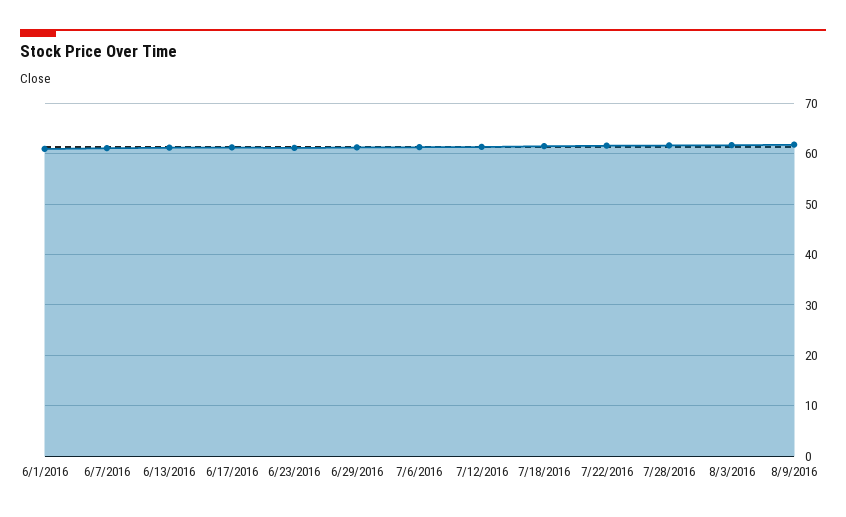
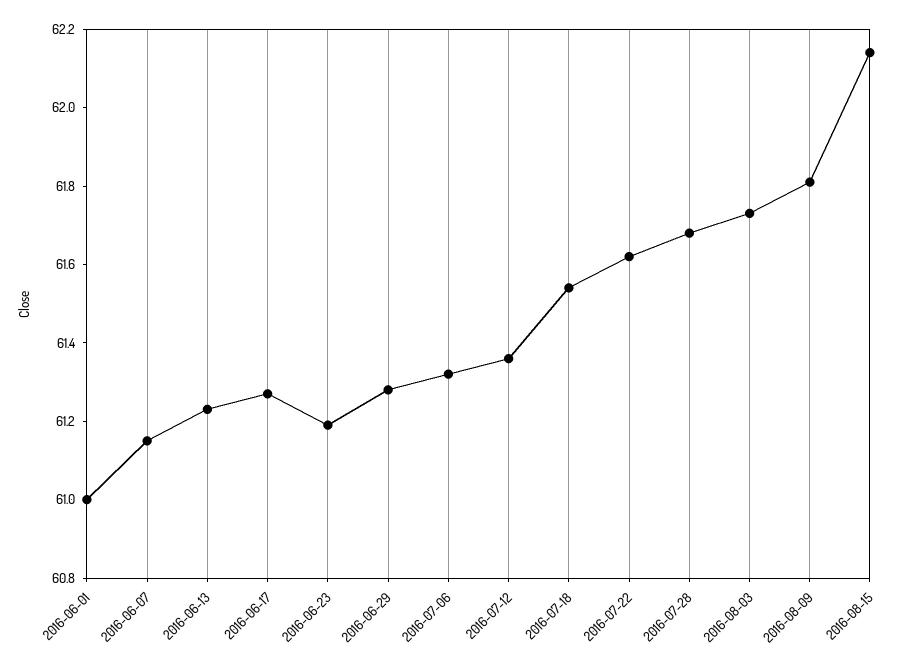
2016-08-15: none -> 62.15

